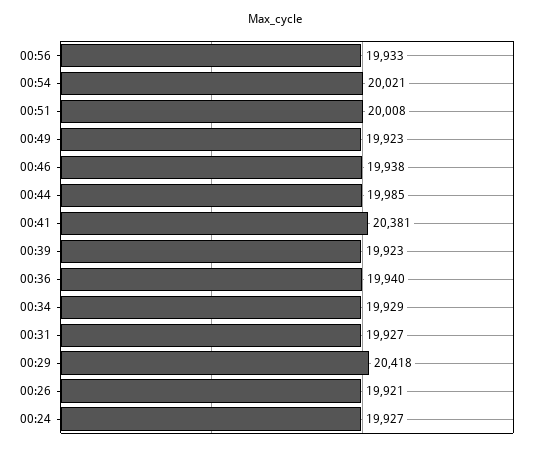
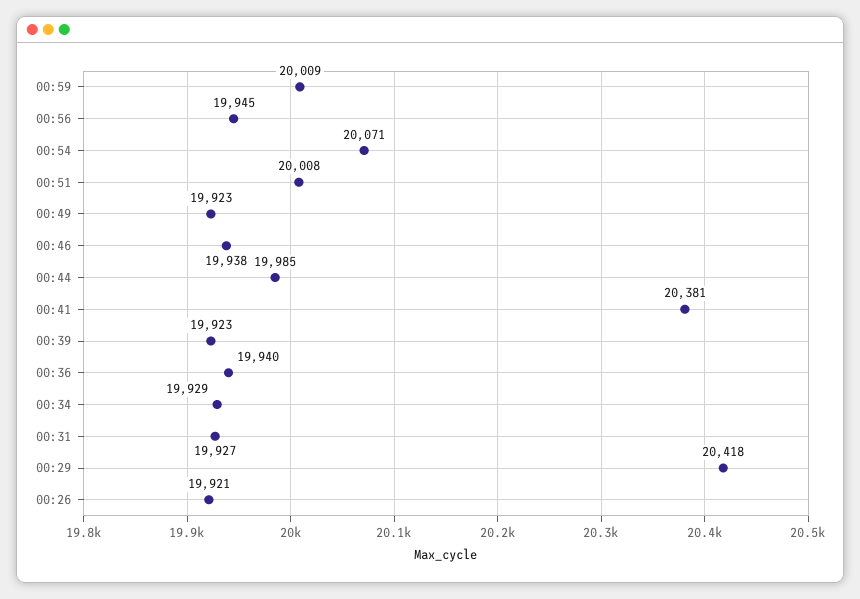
00:56: 19933 -> 19945
00:54: 20021 -> 20071
00:24: 19927 -> none
00:59: none -> 20009

